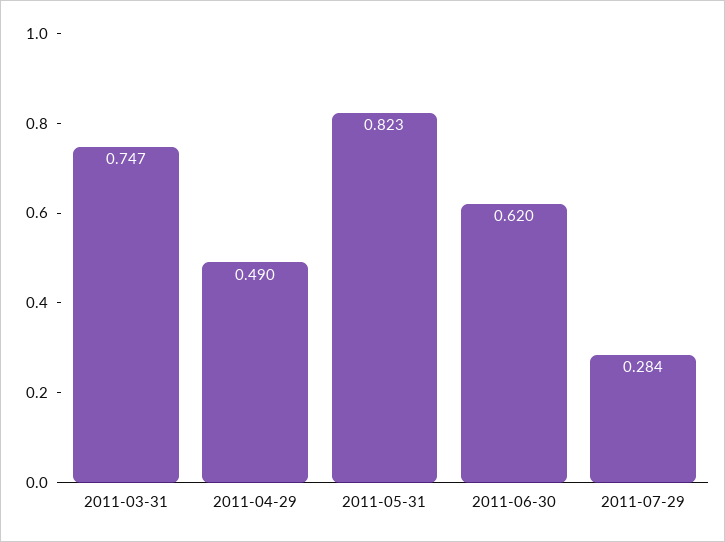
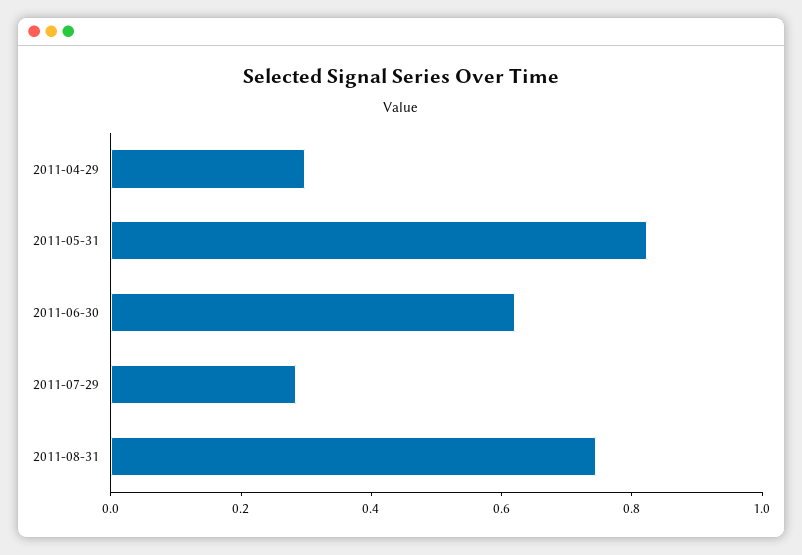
2011-03-31: 0.747 -> none
2011-04-29: 0.49 -> 0.3
2011-08-31: none -> 0.75

